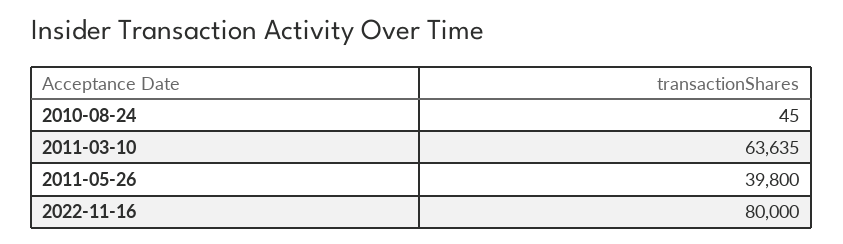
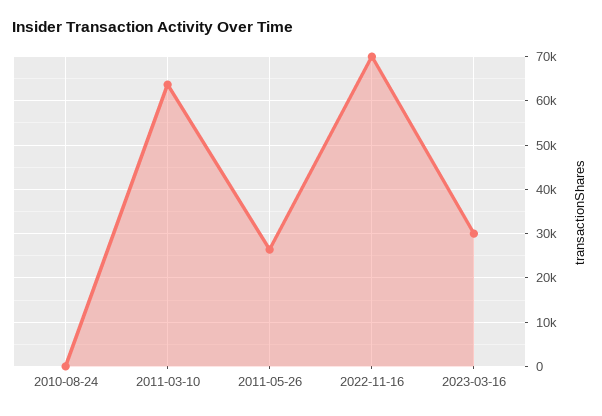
2011-05-26: 39800 -> 26000
2022-11-16: 80000 -> 70000
2023-03-16: none -> 30000

